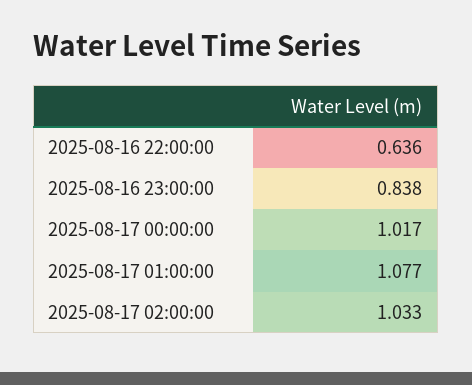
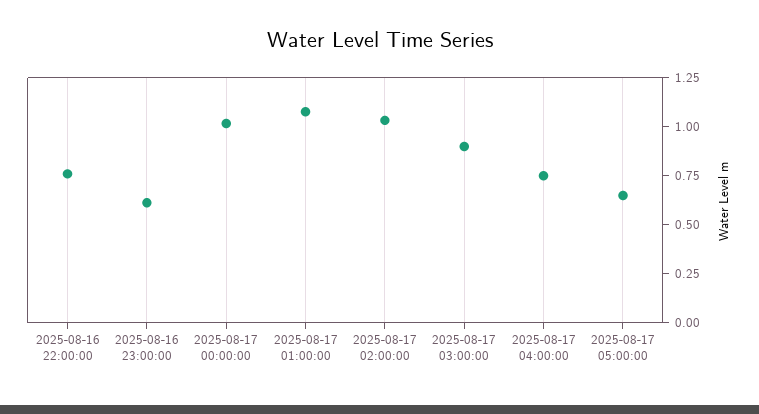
2025-08-16 22:00:00: 0.636 -> 0.75
2025-08-16 23:00:00: 0.838 -> 0.6
2025-08-17 03:00:00: none -> 0.9
2025-08-17 04:00:00: none -> 0.75
2025-08-17 05:00:00: none -> 0.65

